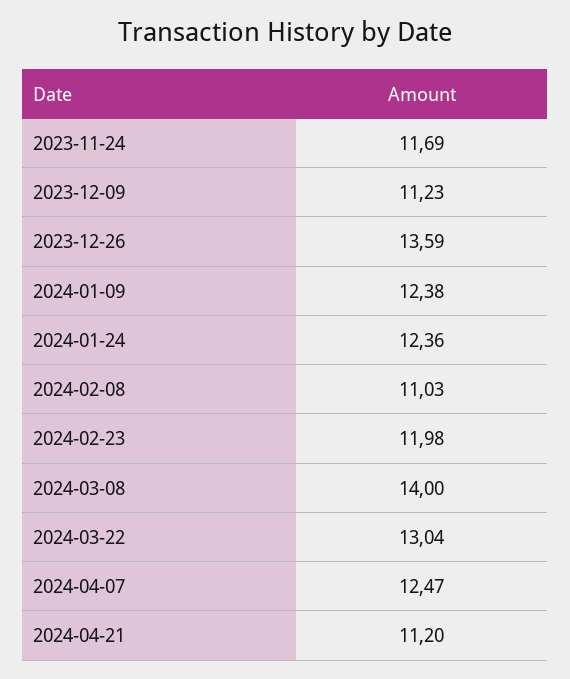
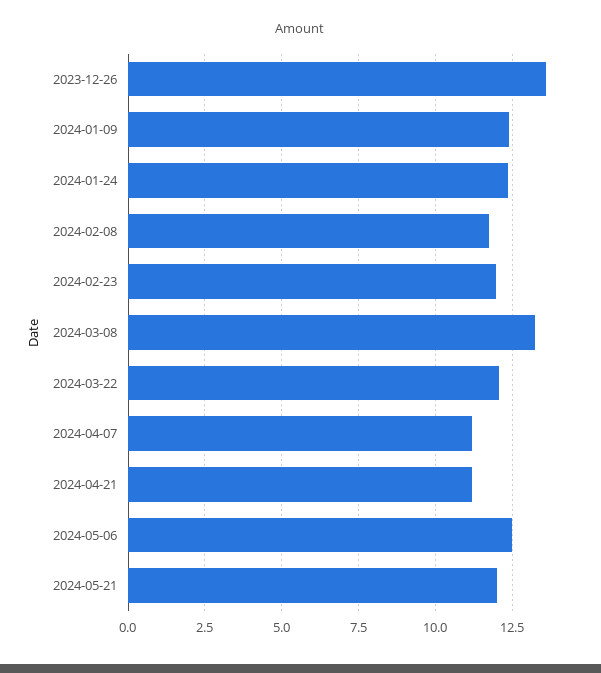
2023-11-24: 11.69 -> none
2023-12-09: 11.23 -> none
2024-02-08: 11.03 -> 11.75
2024-03-08: 14 -> 13.25
2024-03-22: 13.04 -> 12
2024-04-07: 12.47 -> 11.25
2024-05-06: none -> 12.5
2024-05-21: none -> 12

